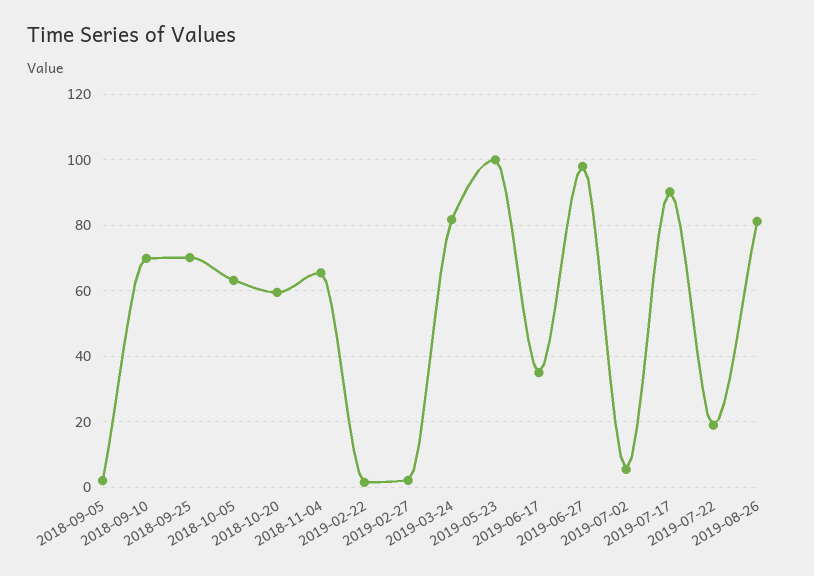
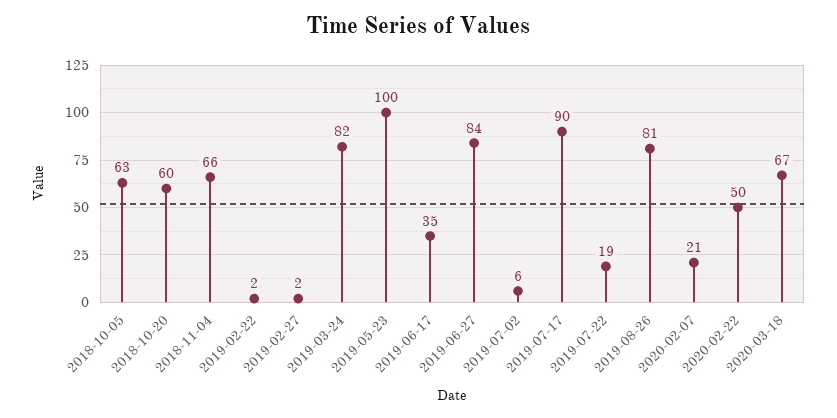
2018-09-05: 2 -> none
2018-09-10: 70 -> none
2018-09-25: 70 -> none
2019-06-27: 98 -> 84
2020-02-07: none -> 21
2020-02-22: none -> 50
2020-03-18: none -> 67

